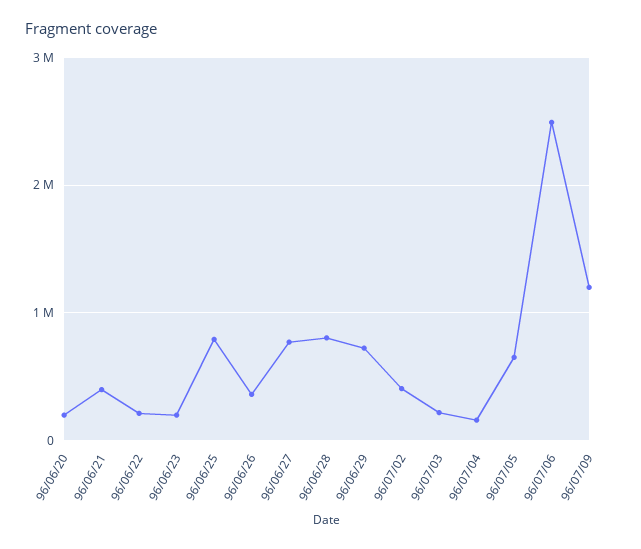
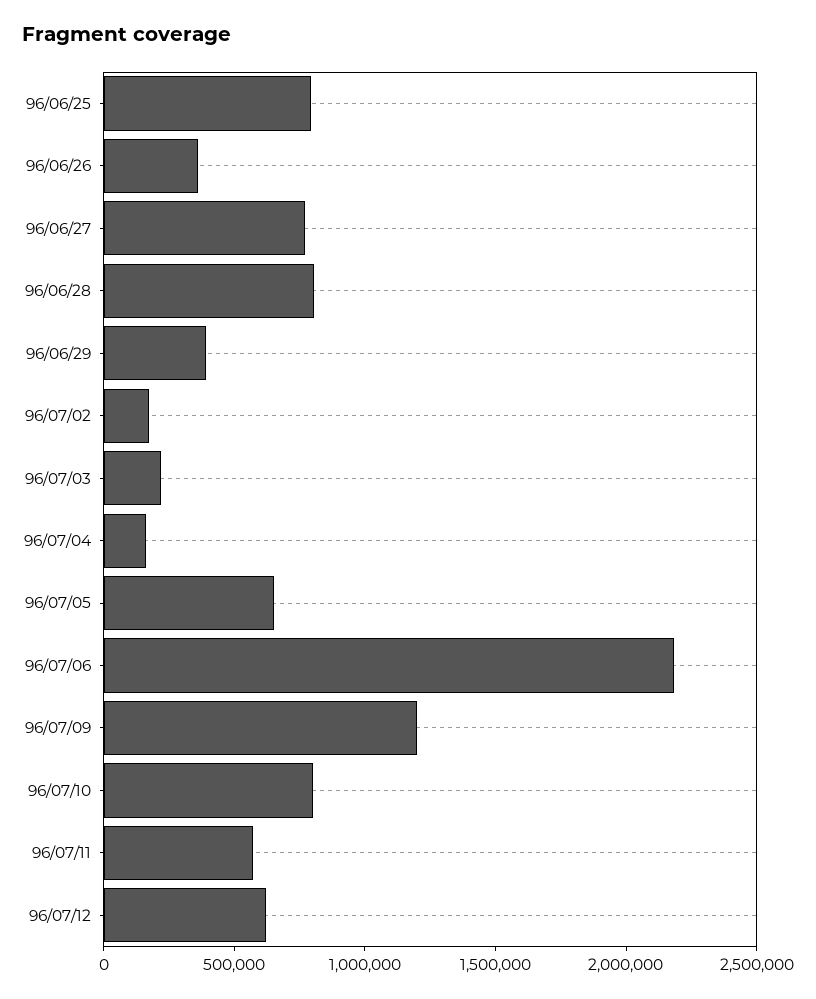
96/06/20: 200000 -> none
96/06/21: 400000 -> none
96/06/22: 200000 -> none
96/06/23: 200000 -> none
96/06/29: 700000 -> 400000
96/07/02: 400000 -> 200000
96/07/06: 2500000 -> 2200000
96/07/10: none -> 800000
96/07/11: none -> 600000
96/07/12: none -> 600000

